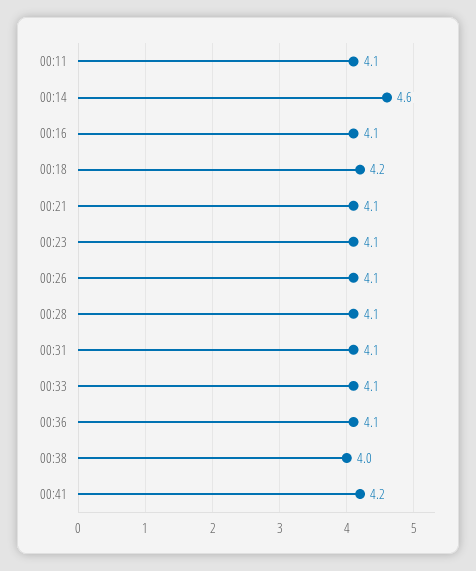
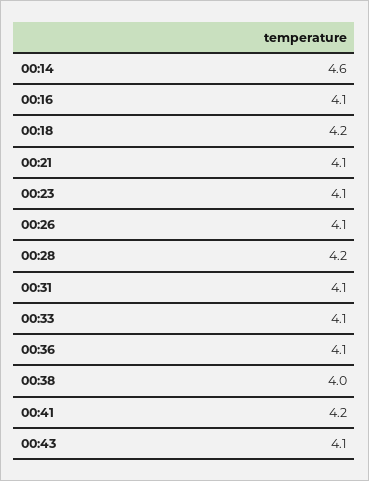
00:11: 4.1 -> none
00:28: 4.1 -> 4.2
00:43: none -> 4.1

